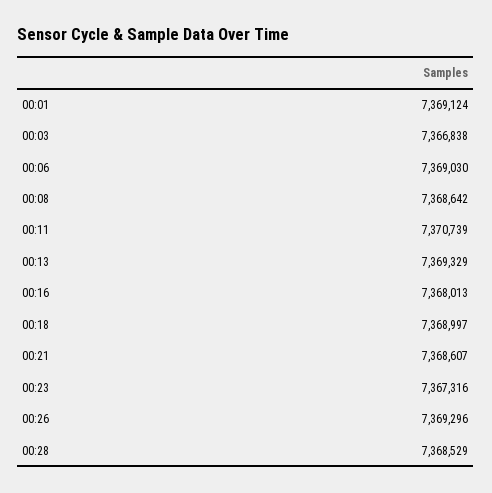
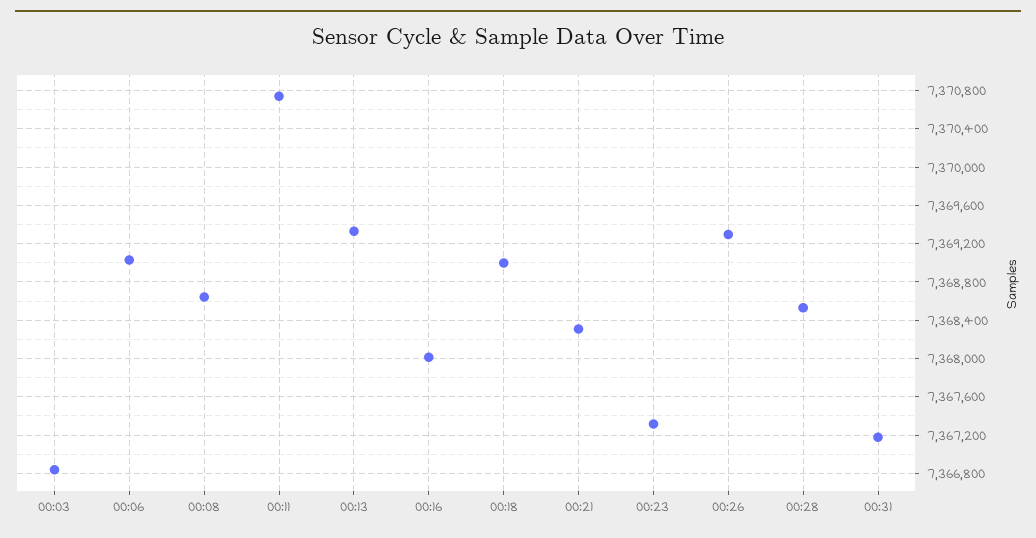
00:01: 7369124 -> none
00:21: 7368607 -> 7368300
00:31: none -> 7367200

